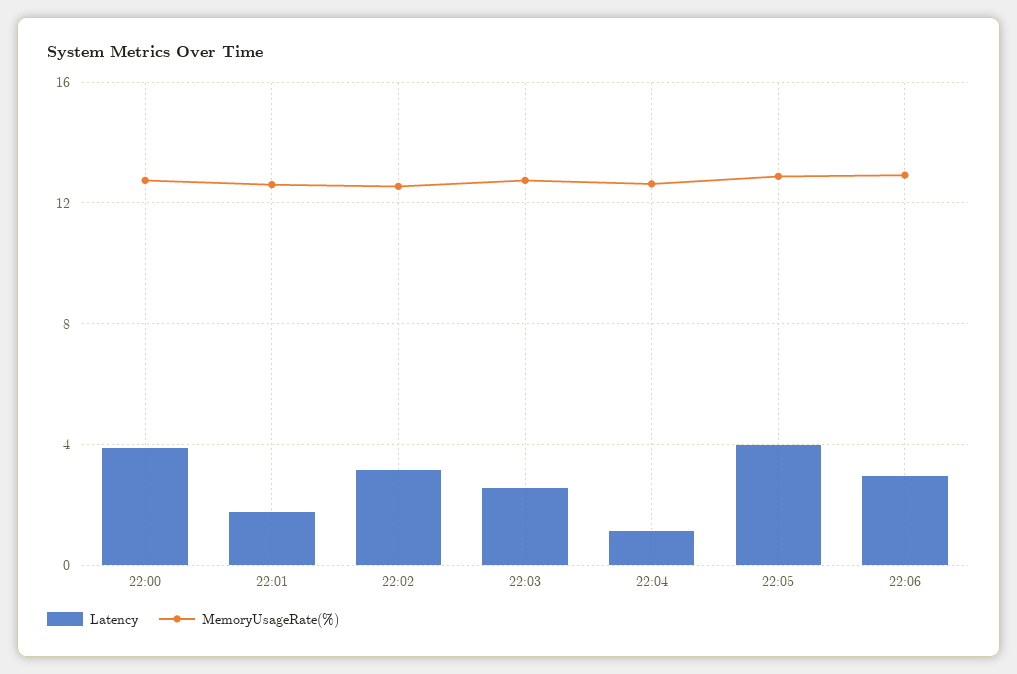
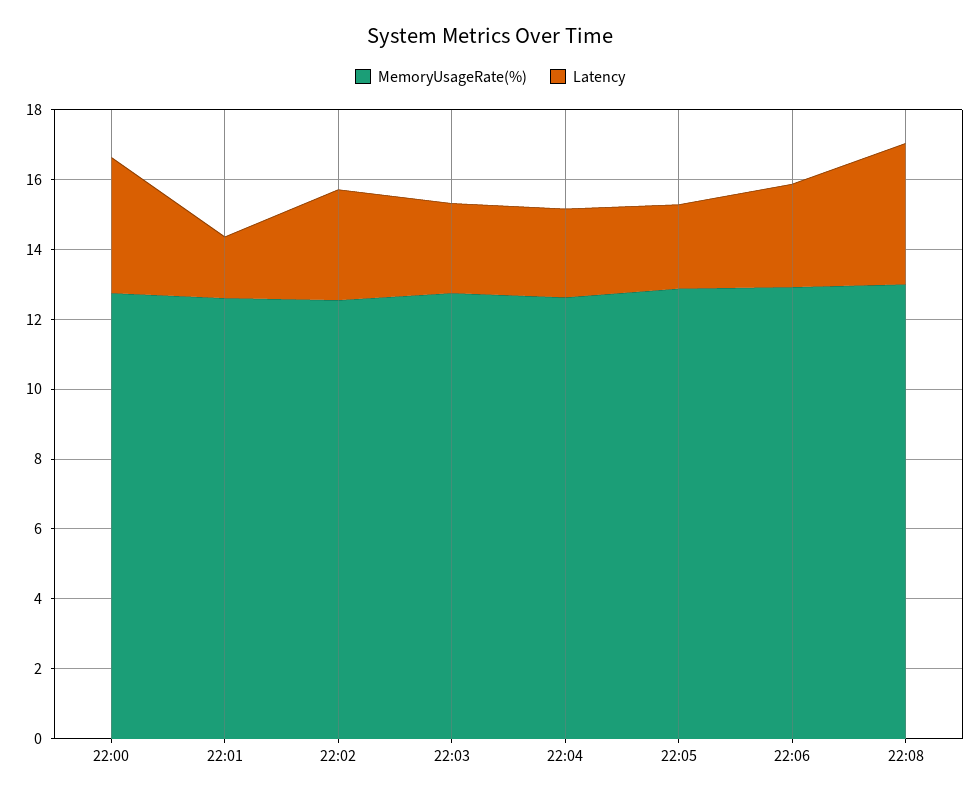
Latency, 22:04: 1 -> 2.5
Latency, 22:05: 4 -> 2.5
MemoryUsageRate(%), 22:08: none -> 13
Latency, 22:08: none -> 4

